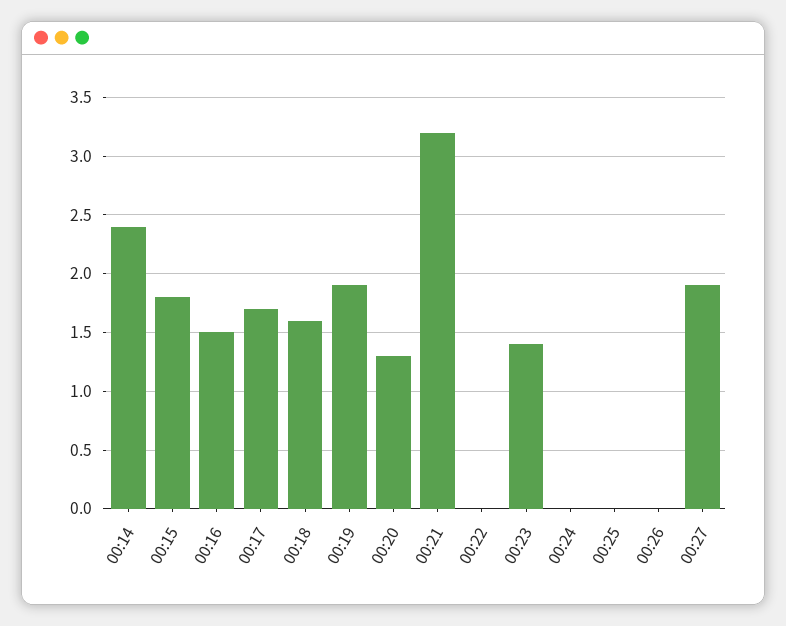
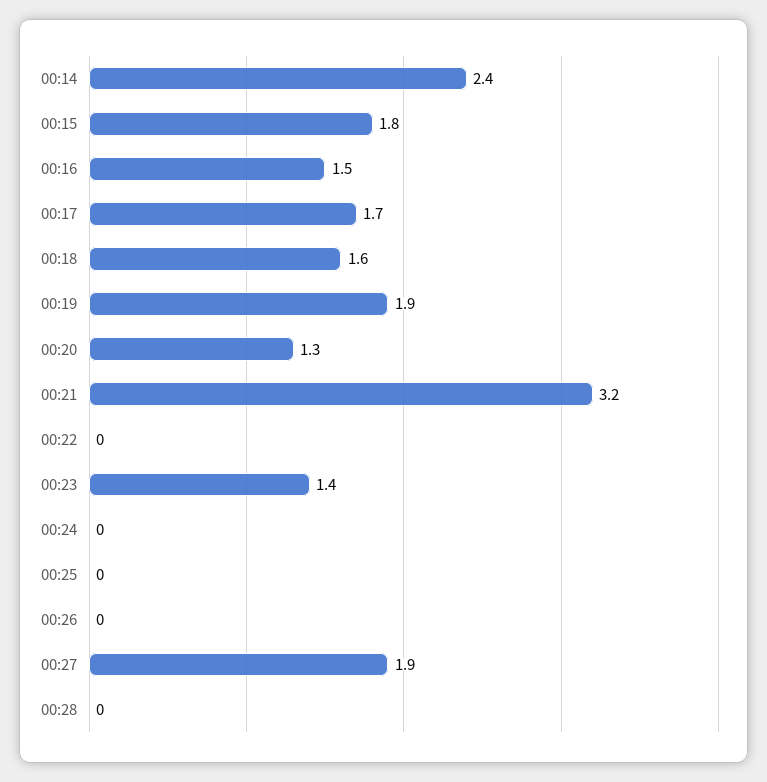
00:28: none -> 0

